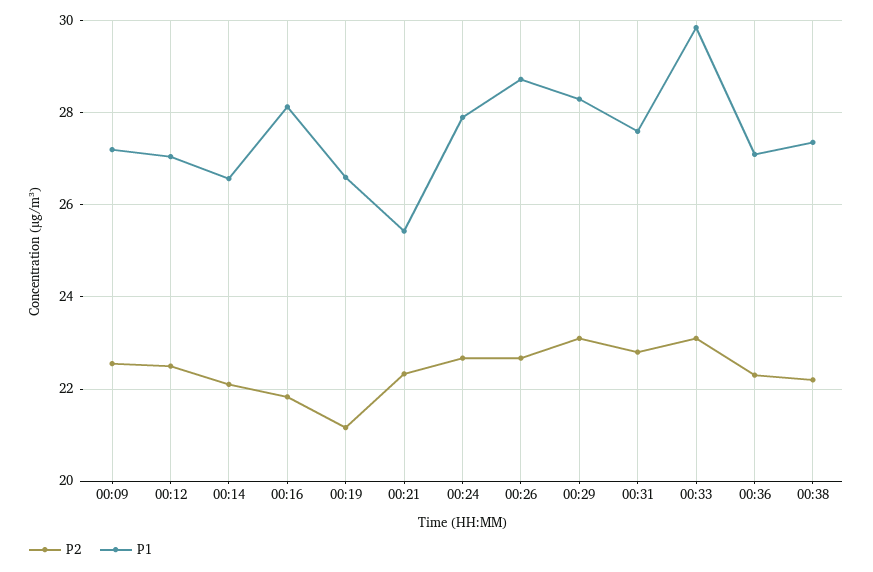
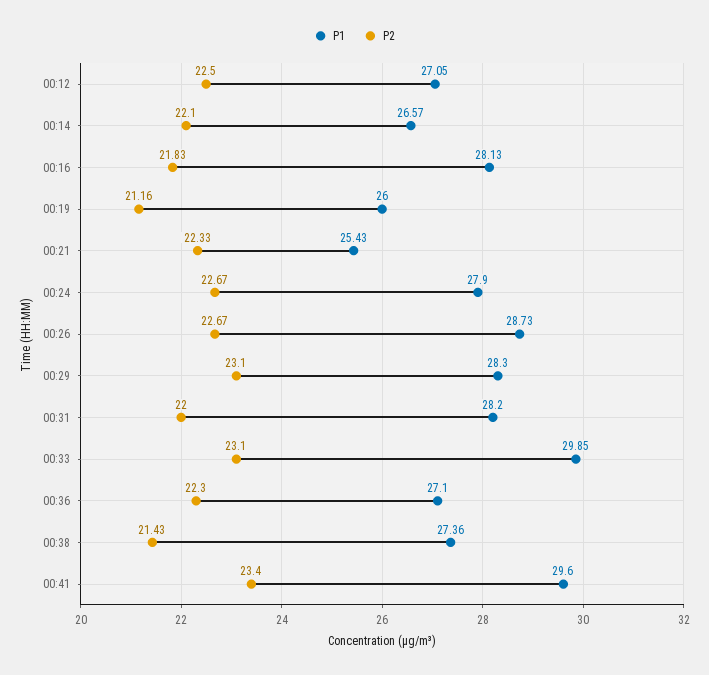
P2, 00:09: 22.6 -> none
P1, 00:09: 27.2 -> none
P1, 00:19: 26.6 -> 26
P2, 00:31: 22.8 -> 22
P1, 00:31: 27.6 -> 28.2
P2, 00:38: 22.2 -> 21.43
P1, 00:41: none -> 29.6
P2, 00:41: none -> 23.4

